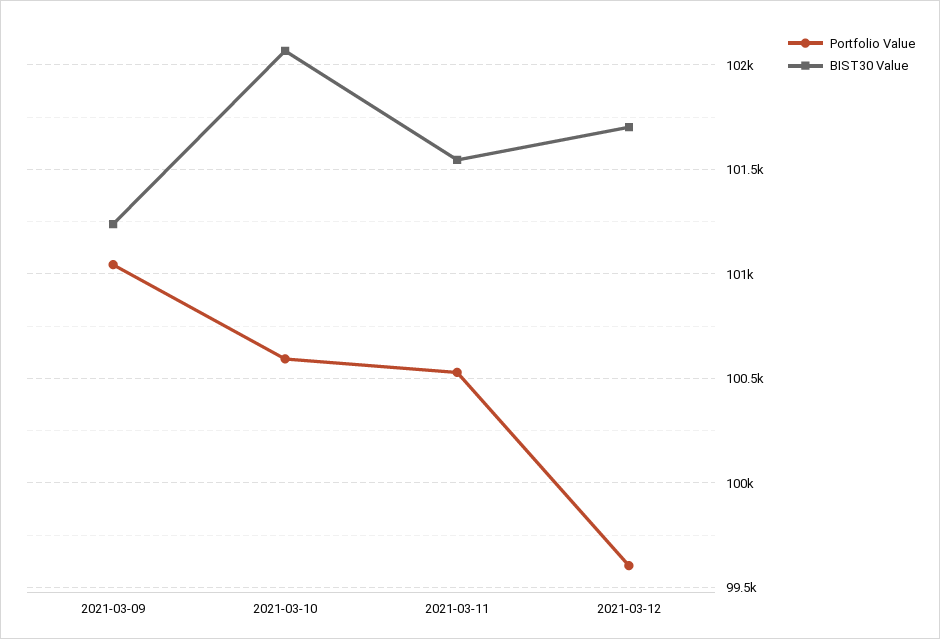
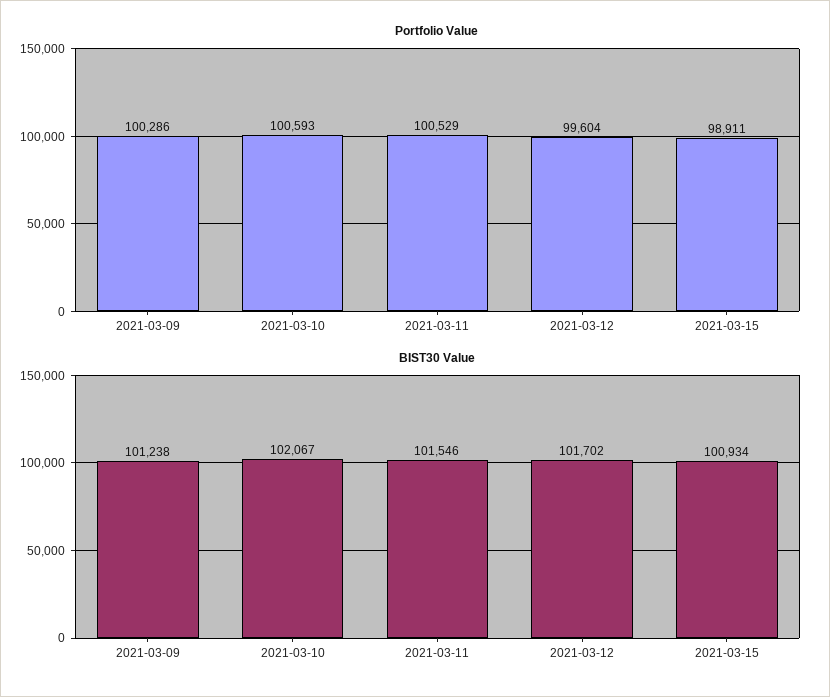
Portfolio Value, 2021-03-09: 101050 -> 100286
Portfolio Value, 2021-03-15: none -> 98911
BIST30 Value, 2021-03-15: none -> 100934

